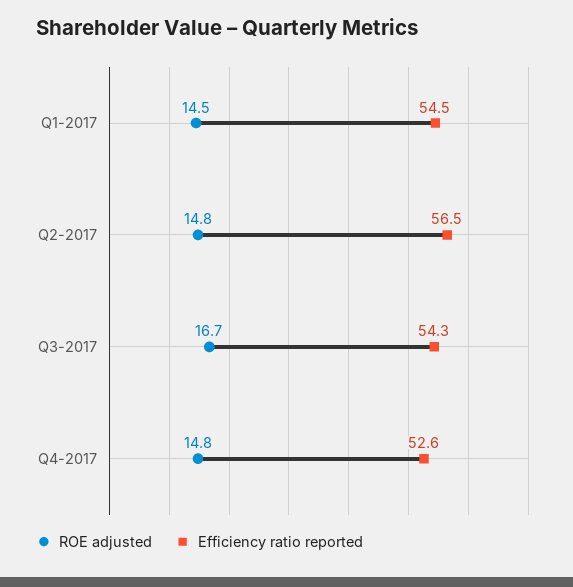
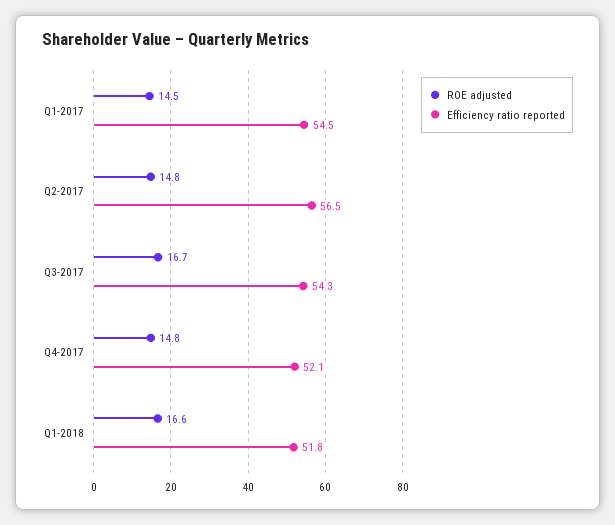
Efficiency ratio reported, Q4-2017: 52.6 -> 52.1
ROE adjusted, Q1-2018: none -> 16.6
Efficiency ratio reported, Q1-2018: none -> 51.8

